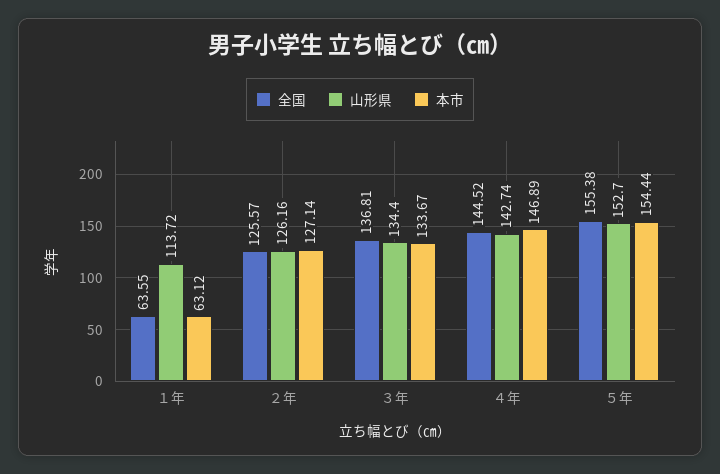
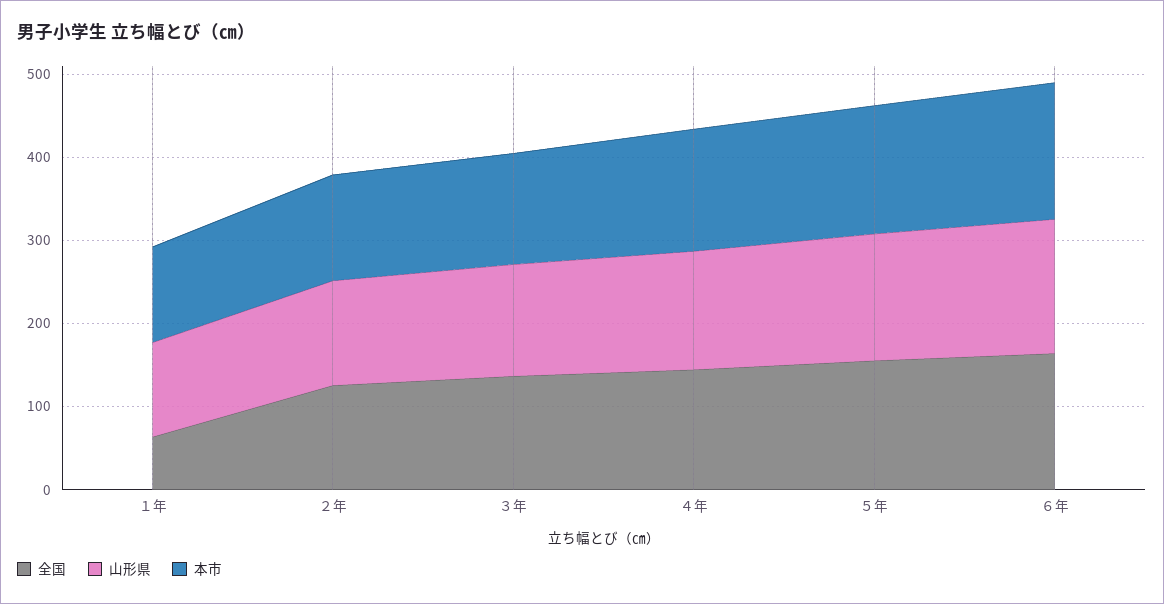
本市, １年: 63.12 -> 120
全国, ６年: none -> 160
山形県, ６年: none -> 160
本市, ６年: none -> 160

